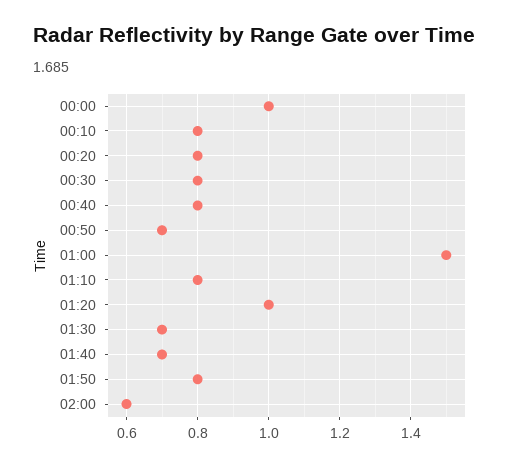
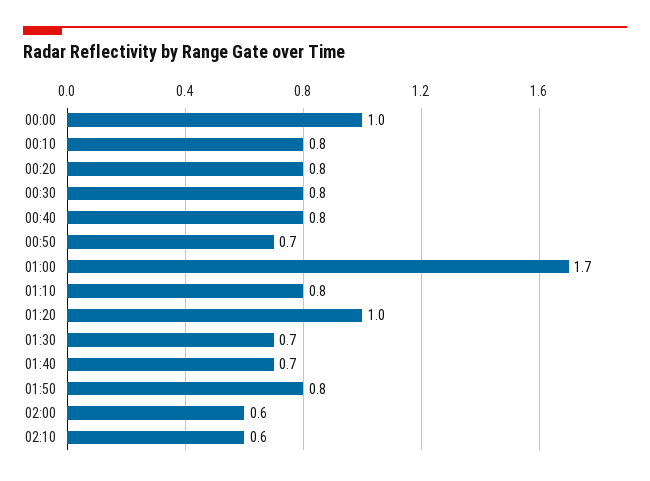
01:00: 1.5 -> 1.7
02:10: none -> 0.6

